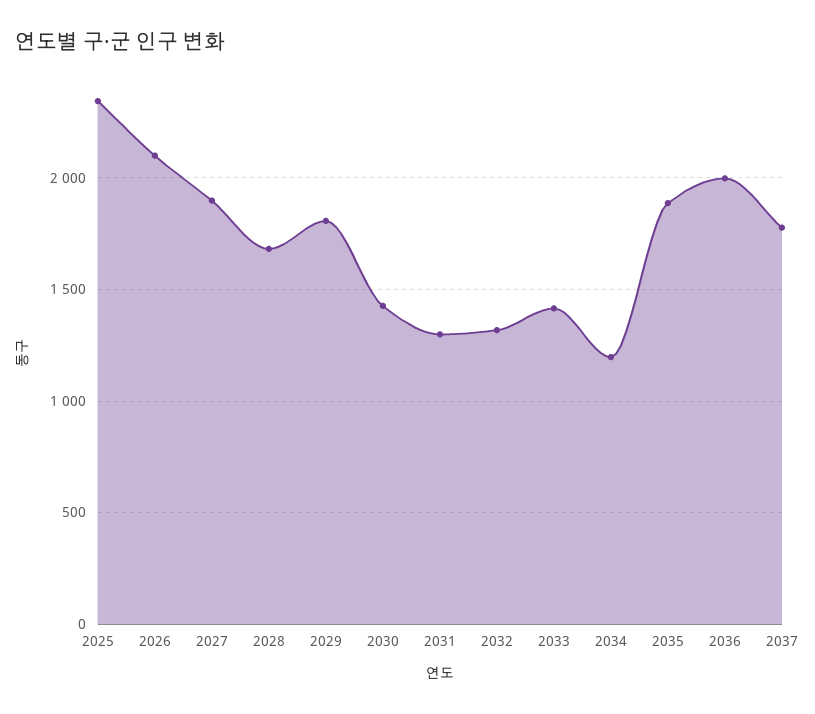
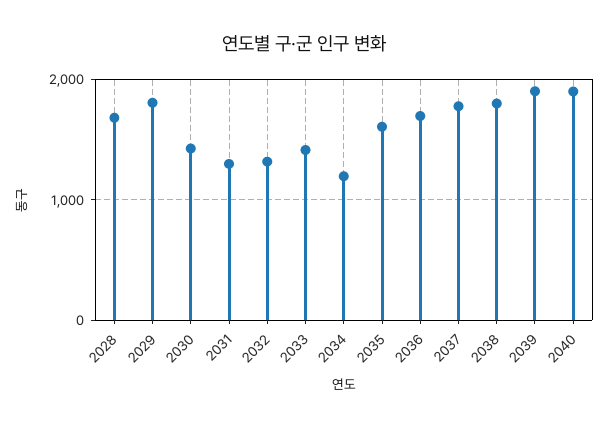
2025: 2350 -> none
2026: 2100 -> none
2027: 1900 -> none
2035: 1900 -> 1600
2036: 2000 -> 1700
2038: none -> 1800
2039: none -> 1900
2040: none -> 1900

